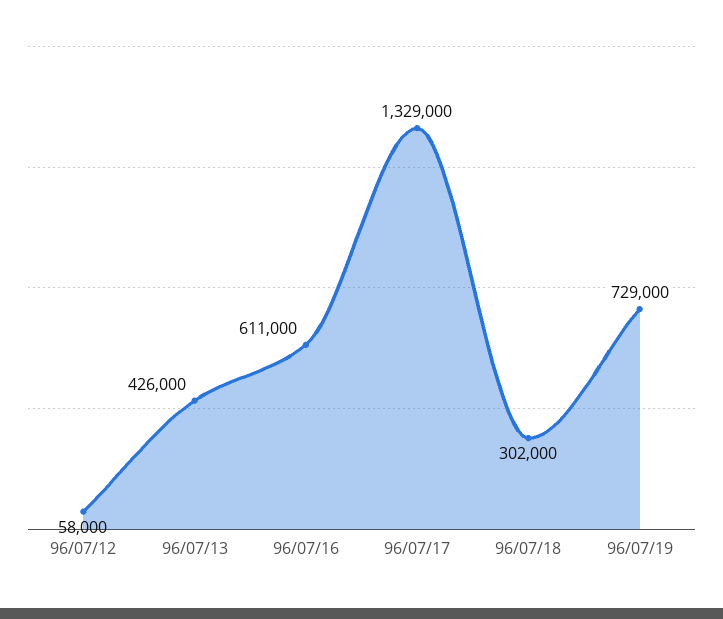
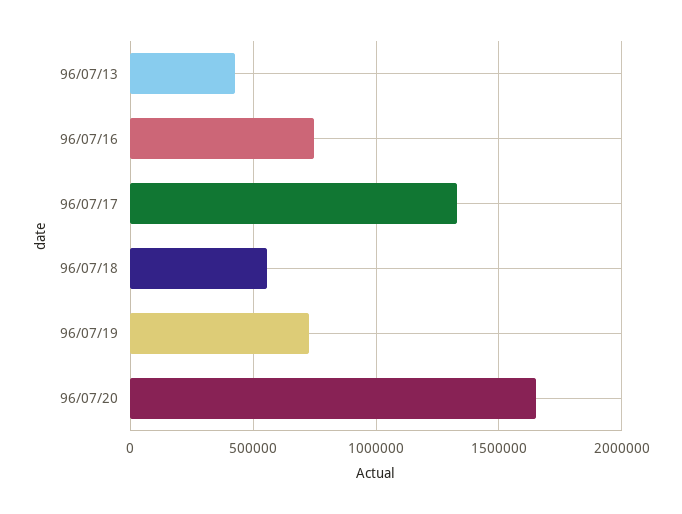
96/07/12: 58000 -> none
96/07/16: 611000 -> 750000
96/07/18: 302000 -> 550000
96/07/20: none -> 1650000

